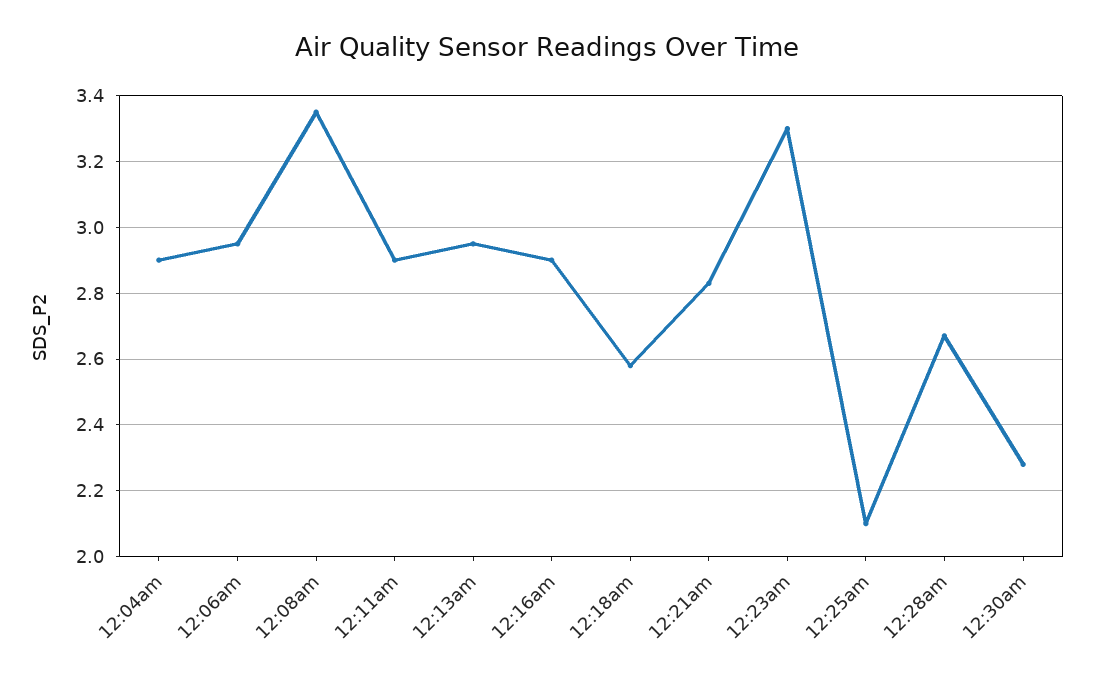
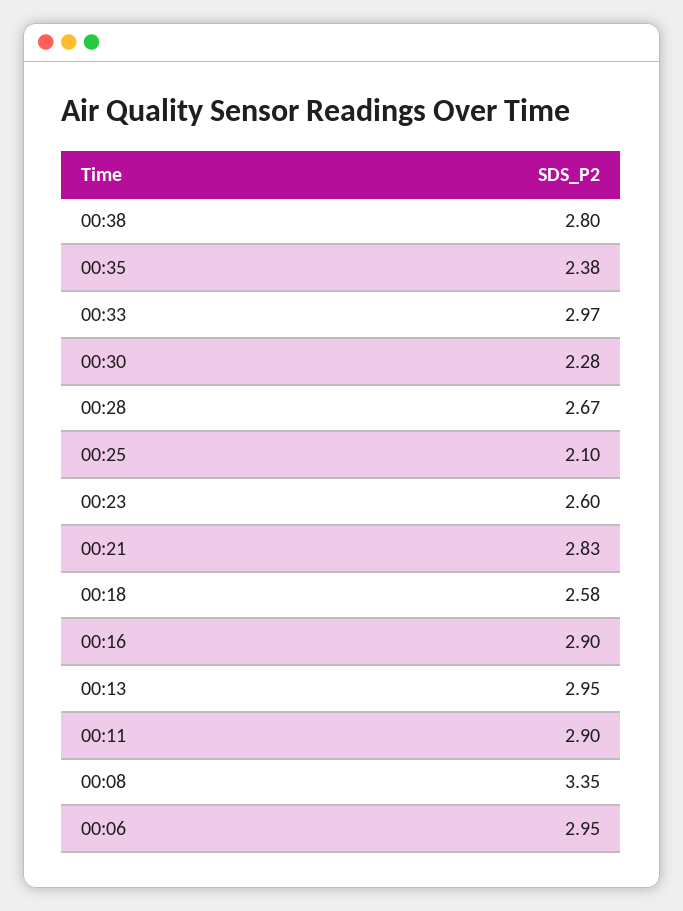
12:04am: 2.9 -> none
12:23am: 3.3 -> 2.6
00:38: none -> 2.8
00:35: none -> 2.38
00:33: none -> 2.97

